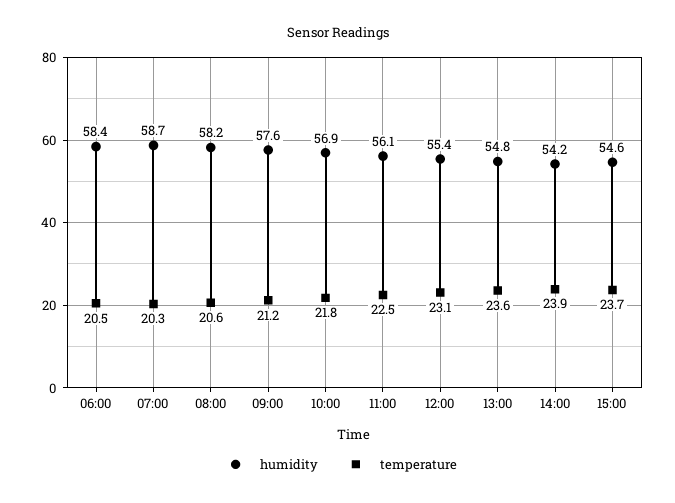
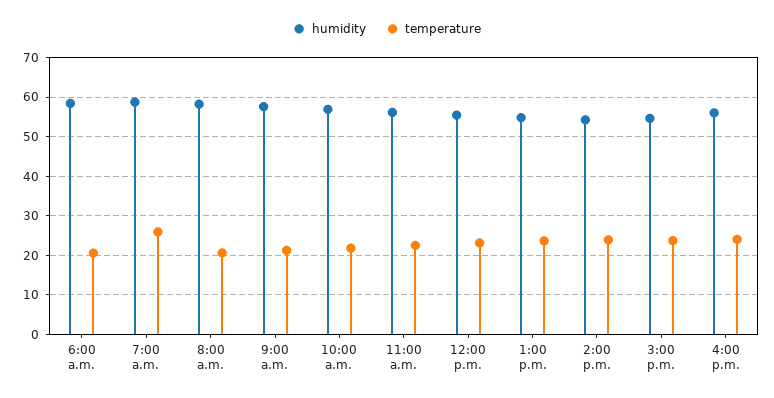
temperature, 07:00: 20.3 -> 26
humidity, 4:00 p.m.: none -> 56
temperature, 4:00 p.m.: none -> 24

